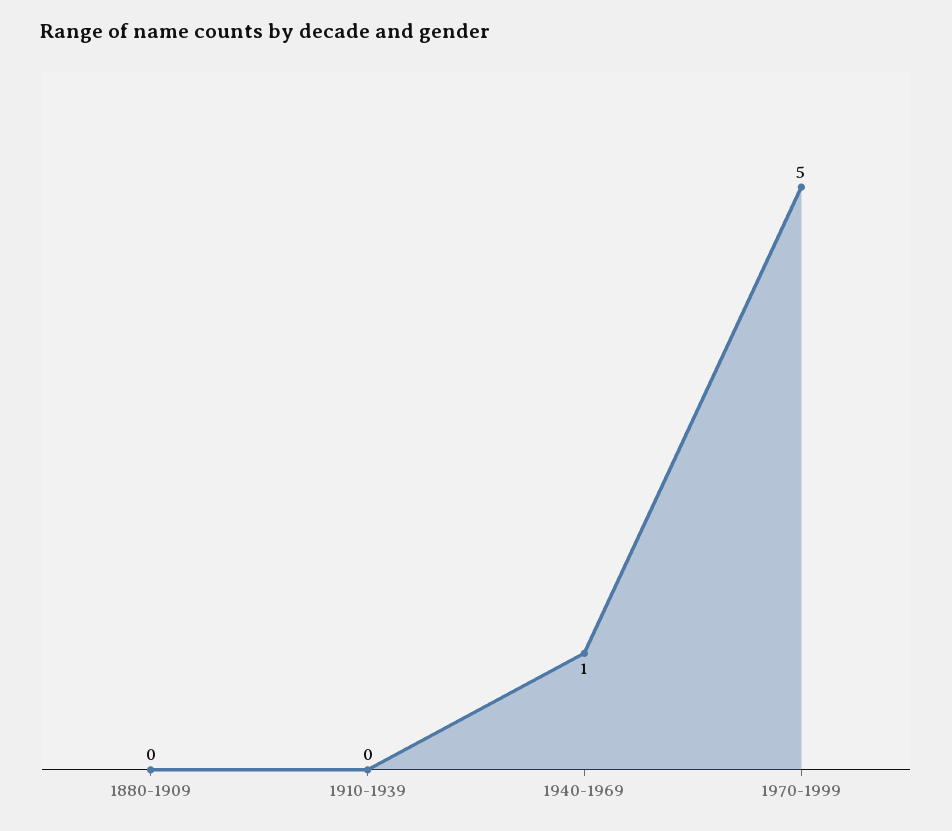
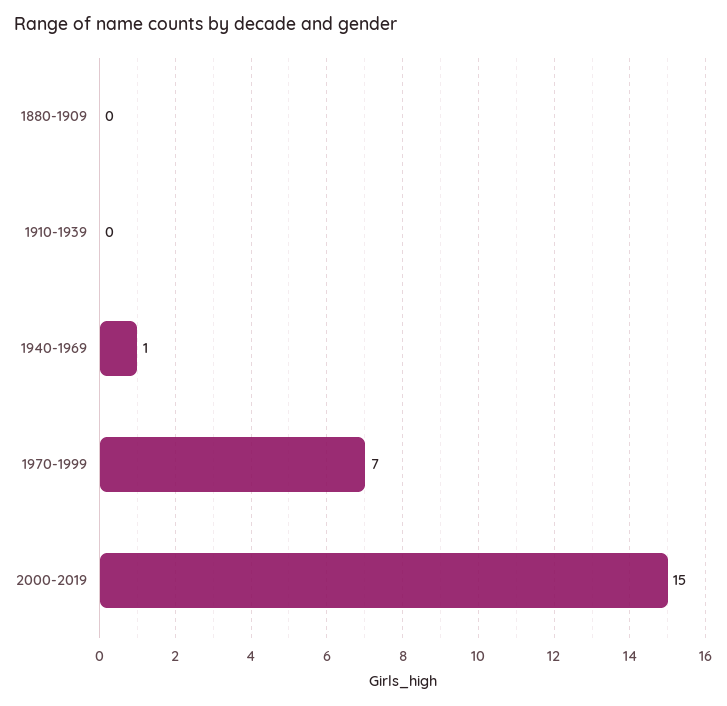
1970-1999: 5 -> 7
2000-2019: none -> 15

